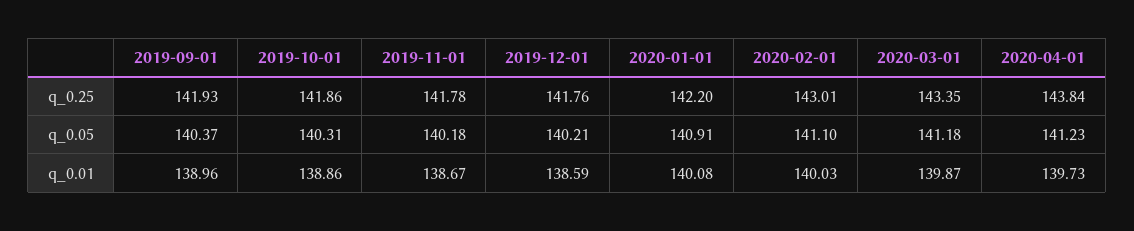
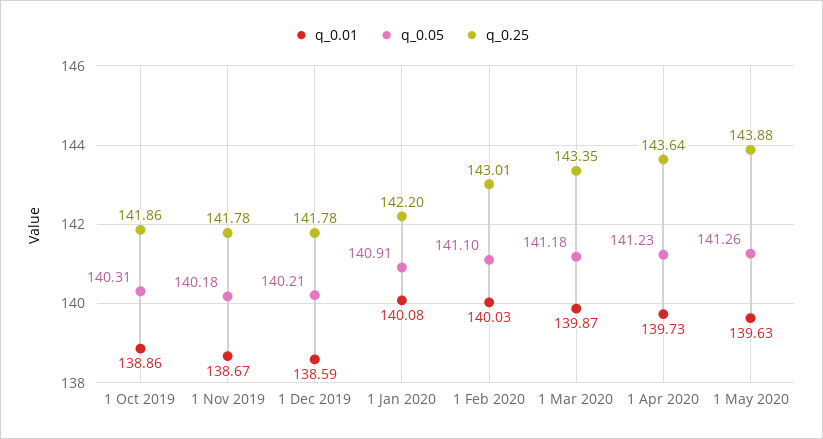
q_0.25, 2019-09-01: 141.93 -> none
q_0.25, 2019-12-01: 141.76 -> 141.78
q_0.25, 2020-04-01: 143.84 -> 143.64
q_0.05, 2019-09-01: 140.37 -> none
q_0.01, 2019-09-01: 138.96 -> none
q_0.01, 1 May 2020: none -> 139.63
q_0.05, 1 May 2020: none -> 141.26
q_0.25, 1 May 2020: none -> 143.88

